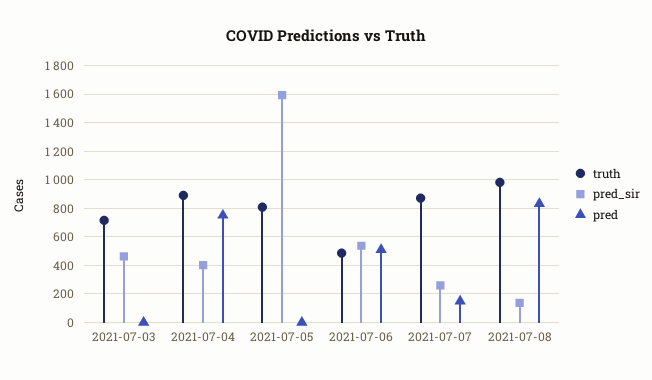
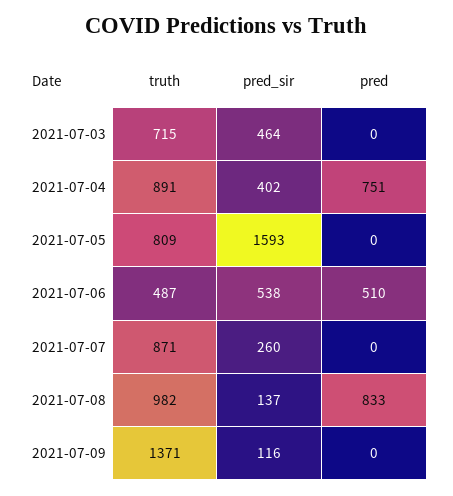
pred, 2021-07-07: 150 -> 0
truth, 2021-07-09: none -> 1371
pred_sir, 2021-07-09: none -> 116
pred, 2021-07-09: none -> 0

